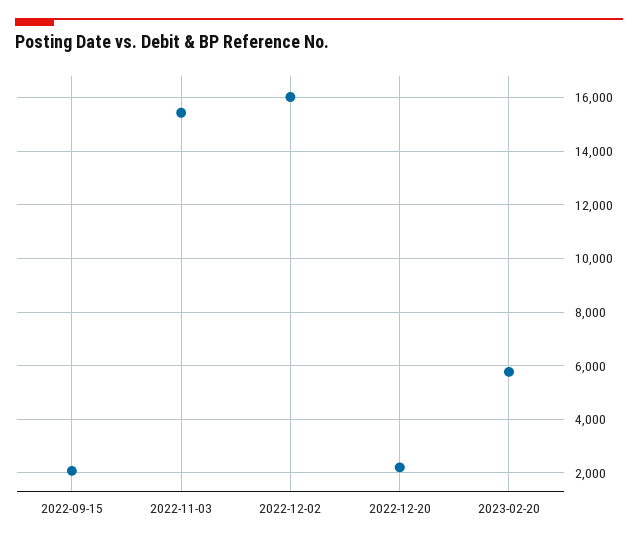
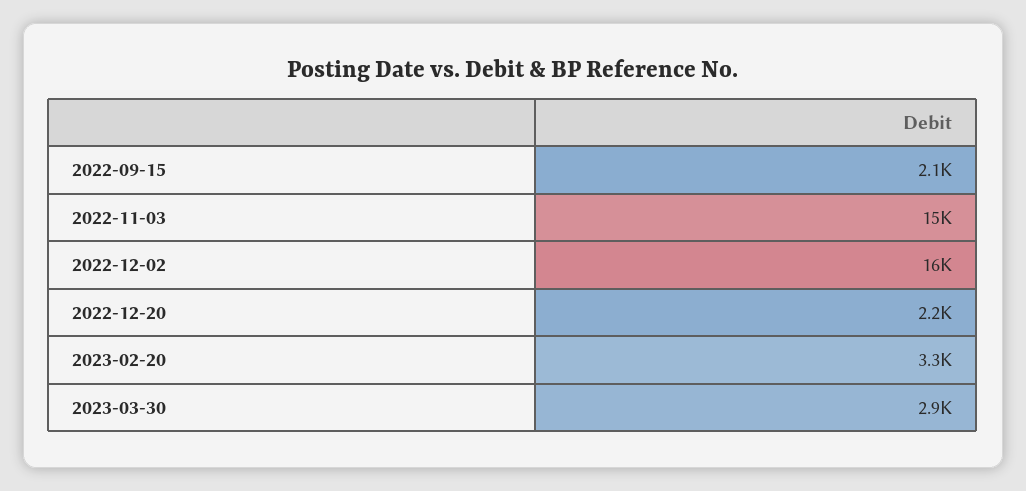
2023-02-20: 5750 -> 3300
2023-03-30: none -> 2900

